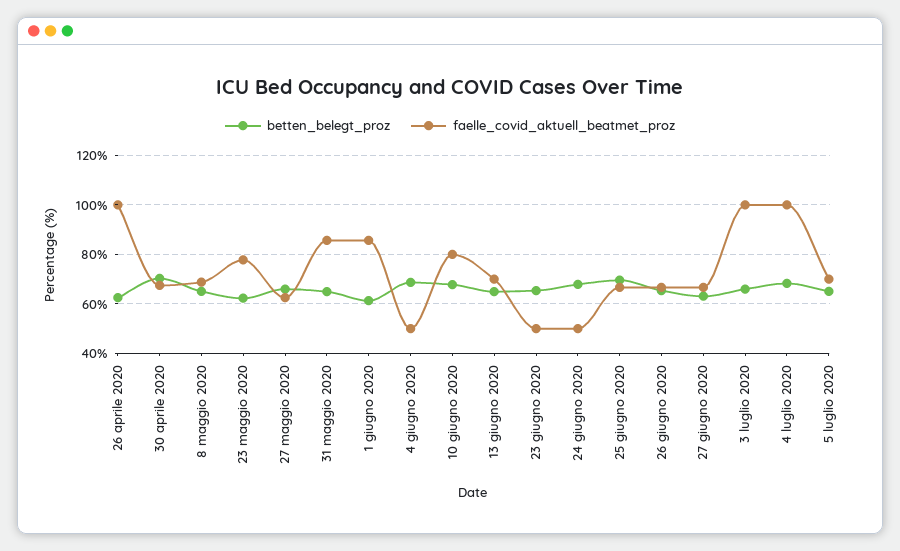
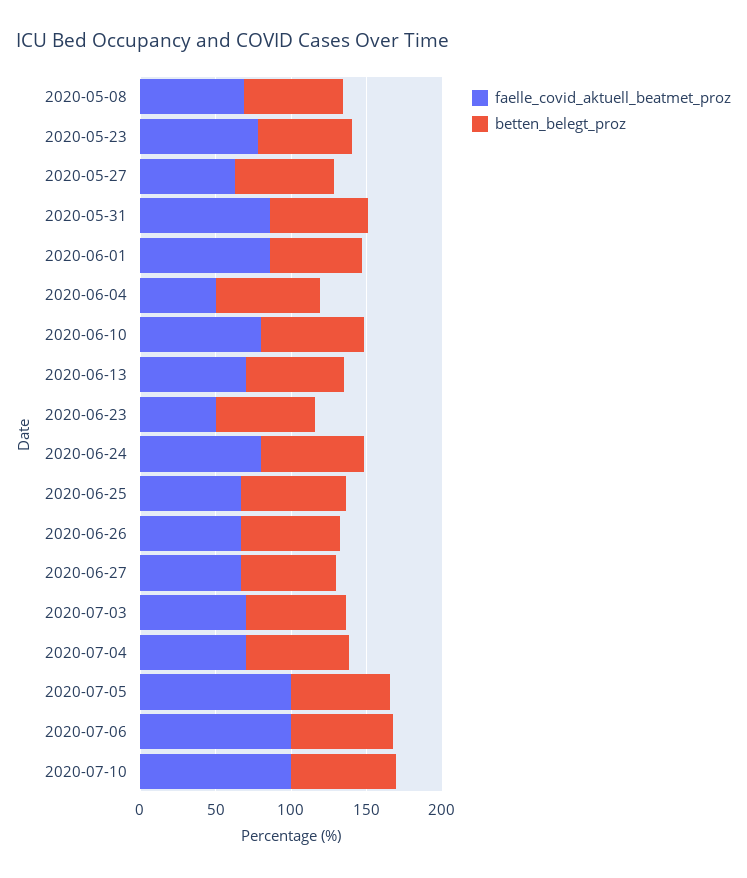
betten_belegt_proz, 26 aprile 2020: 62.5 -> none
faelle_covid_aktuell_beatmet_proz, 26 aprile 2020: 100 -> none
betten_belegt_proz, 30 aprile 2020: 70 -> none
faelle_covid_aktuell_beatmet_proz, 30 aprile 2020: 67.5 -> none
faelle_covid_aktuell_beatmet_proz, 24 giugno 2020: 50 -> 80
faelle_covid_aktuell_beatmet_proz, 3 luglio 2020: 100 -> 70
faelle_covid_aktuell_beatmet_proz, 4 luglio 2020: 100 -> 70
faelle_covid_aktuell_beatmet_proz, 5 luglio 2020: 70 -> 100
faelle_covid_aktuell_beatmet_proz, 2020-07-06: none -> 100
betten_belegt_proz, 2020-07-06: none -> 70
faelle_covid_aktuell_beatmet_proz, 2020-07-10: none -> 100
betten_belegt_proz, 2020-07-10: none -> 70

